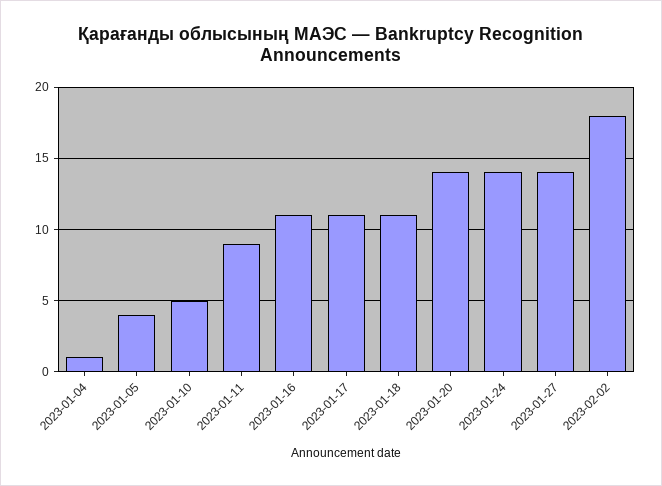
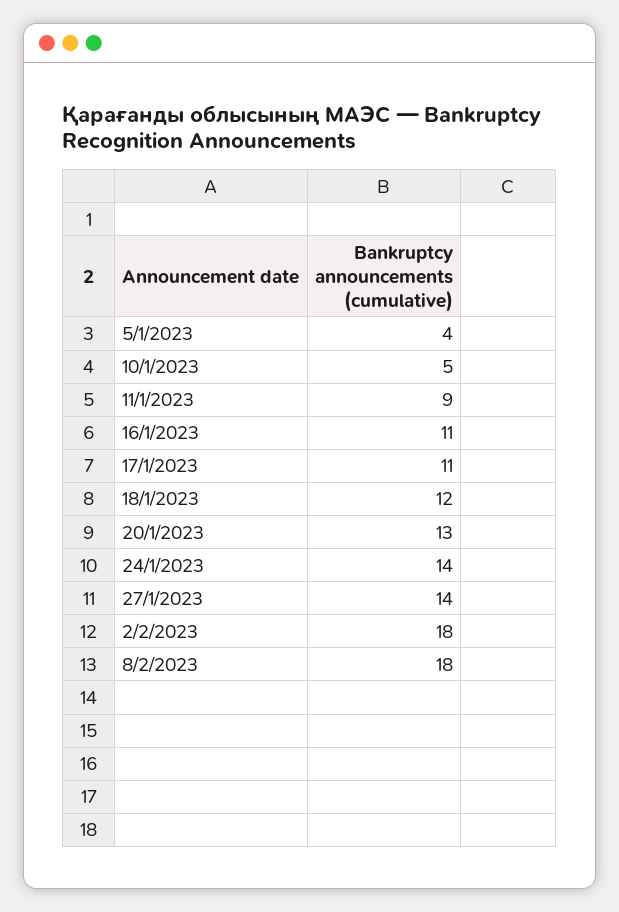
2023-01-04: 1 -> none
2023-01-18: 11 -> 12
2023-01-20: 14 -> 13
8/2/2023: none -> 18

